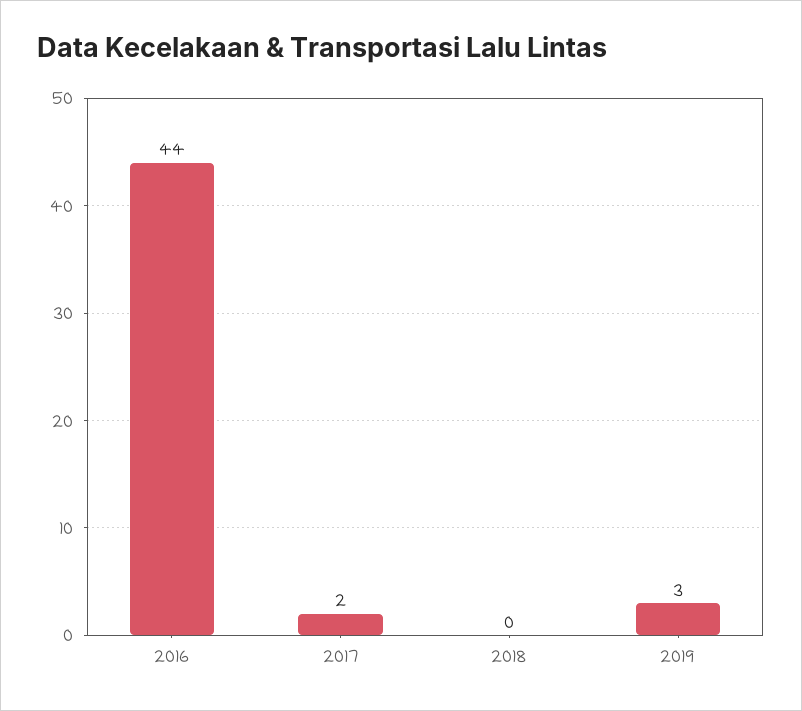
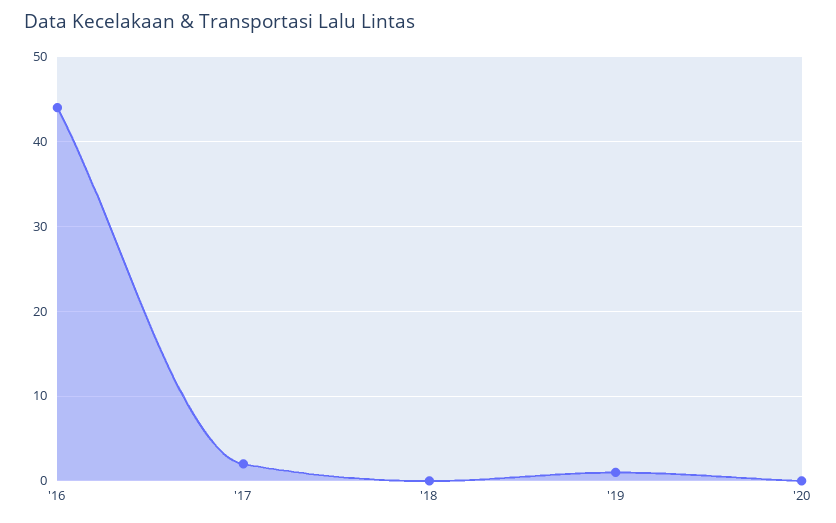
2019: 3 -> 1
'20: none -> 0

